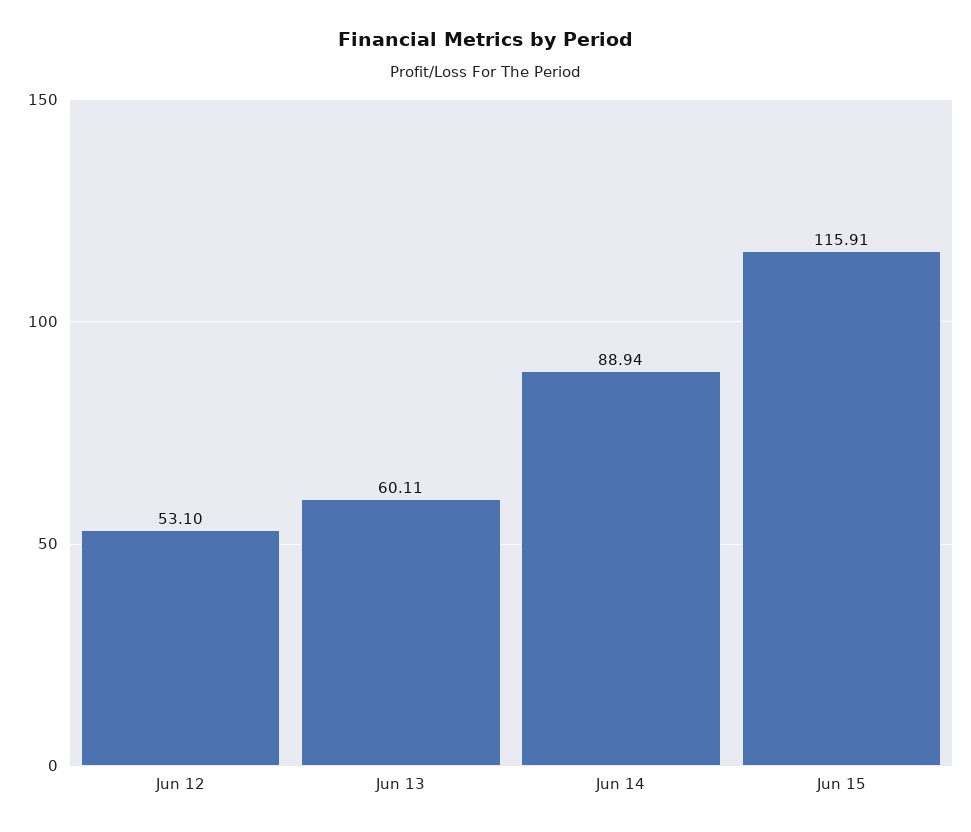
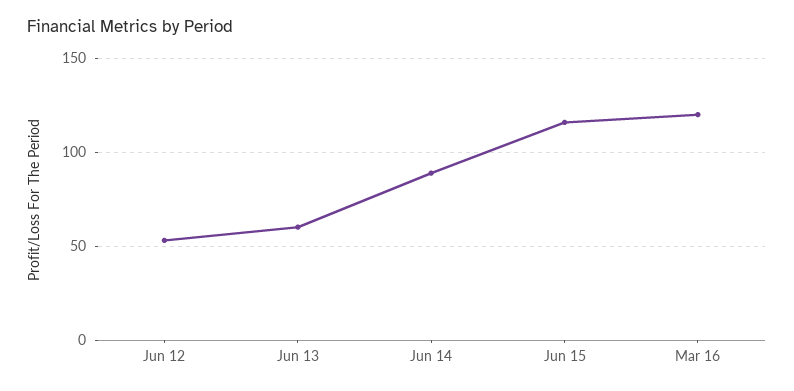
Mar 16: none -> 120

